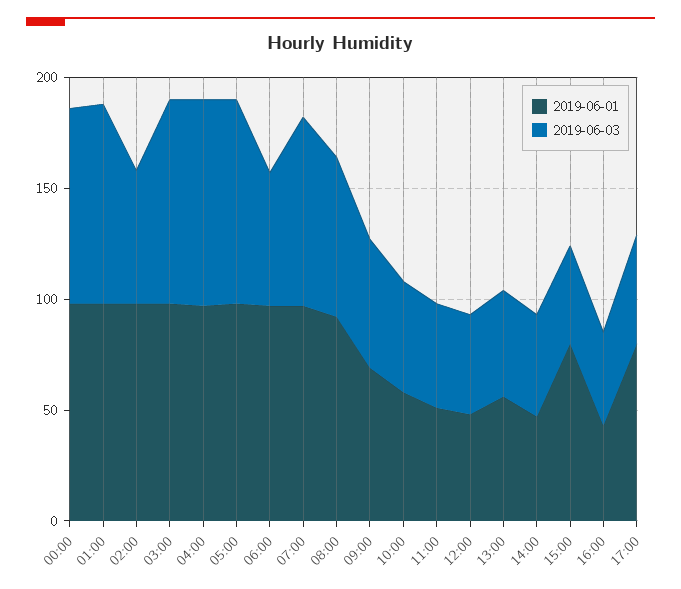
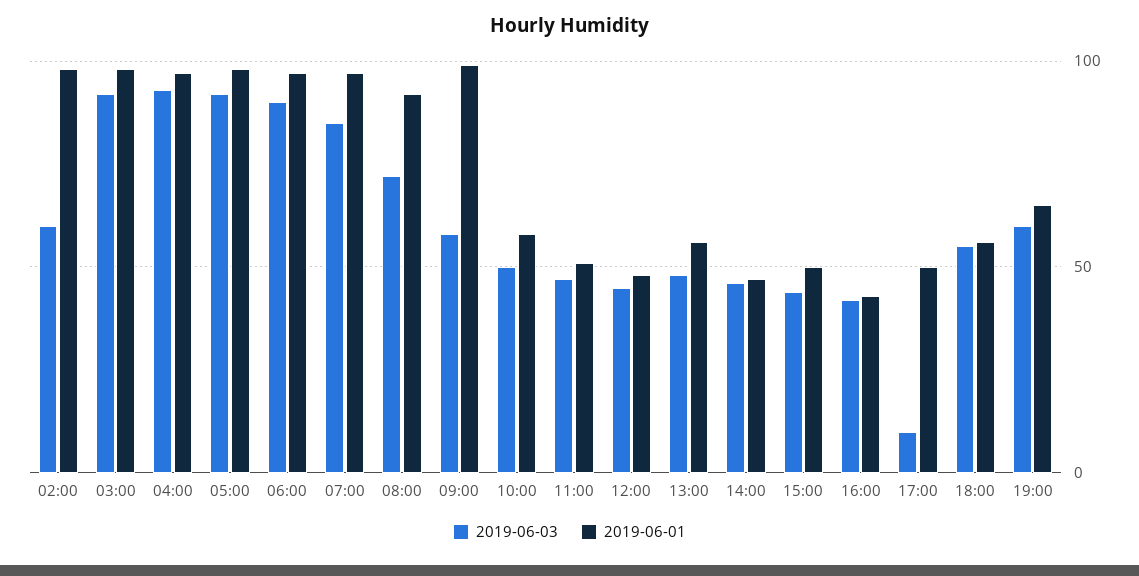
2019-06-01, 00:00: 100 -> none
2019-06-03, 00:00: 90 -> none
2019-06-01, 01:00: 100 -> none
2019-06-03, 01:00: 90 -> none
2019-06-03, 06:00: 60 -> 90
2019-06-01, 09:00: 70 -> 100
2019-06-01, 15:00: 80 -> 50
2019-06-01, 17:00: 80 -> 50
2019-06-03, 17:00: 50 -> 10
2019-06-03, 18:00: none -> 55
2019-06-01, 18:00: none -> 55
2019-06-03, 19:00: none -> 60
2019-06-01, 19:00: none -> 65

